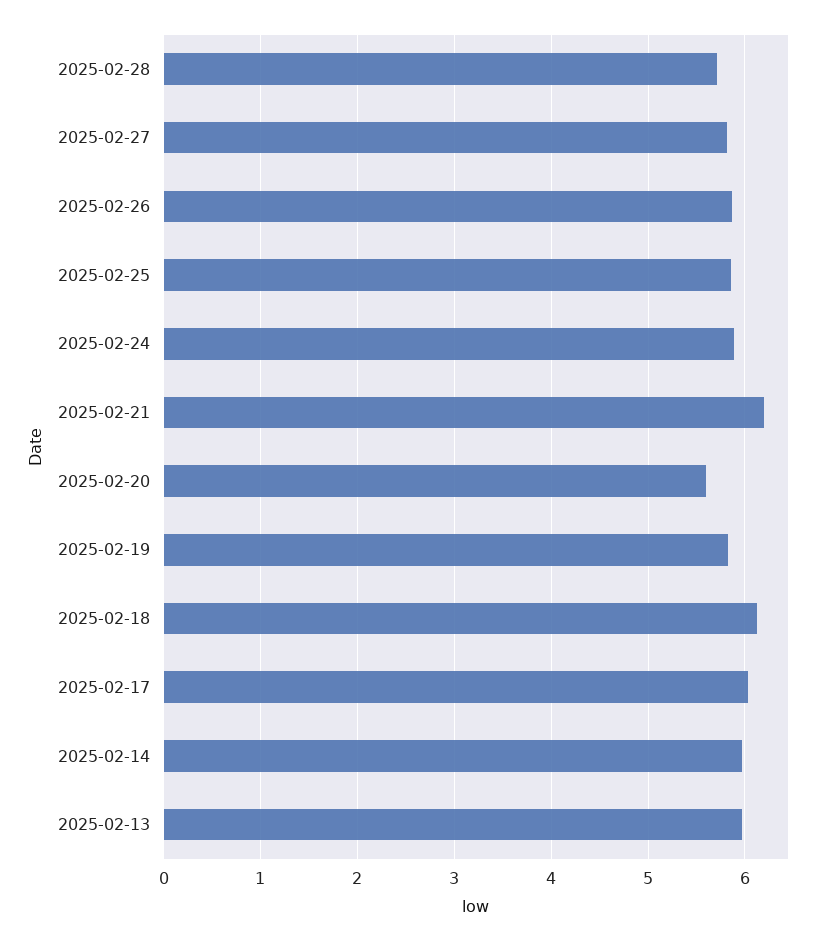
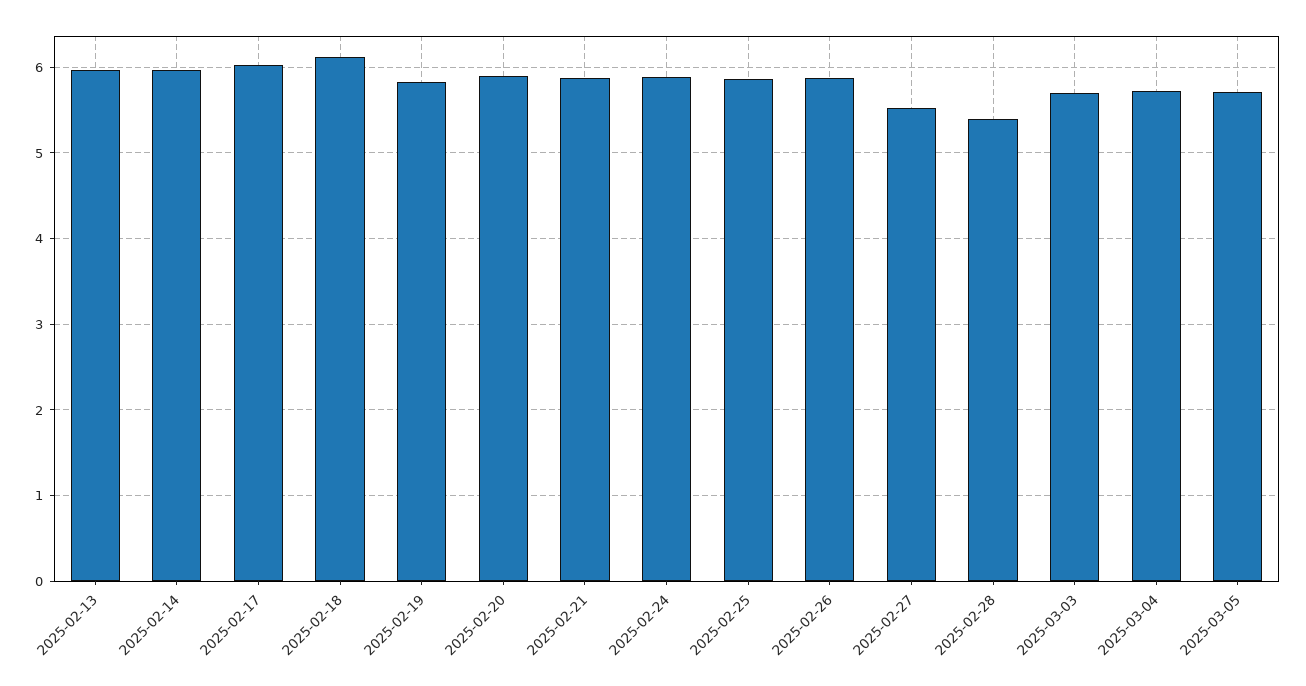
2025-02-28: 5.7 -> 5.4
2025-02-27: 5.8 -> 5.5
2025-02-21: 6.2 -> 5.9
2025-02-20: 5.6 -> 5.9
2025-03-03: none -> 5.7
2025-03-04: none -> 5.7
2025-03-05: none -> 5.7

